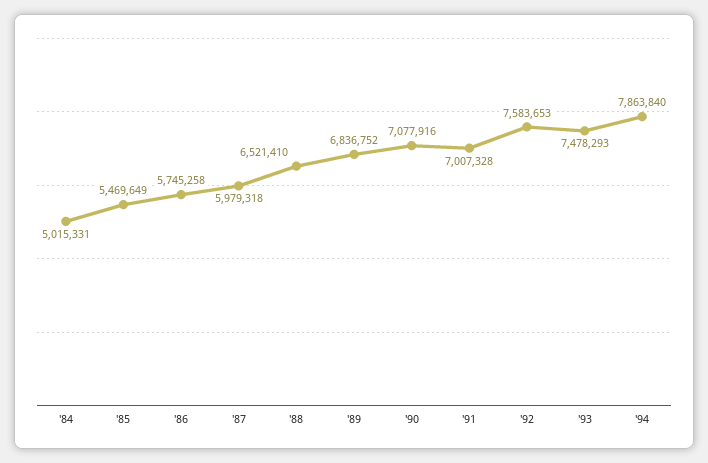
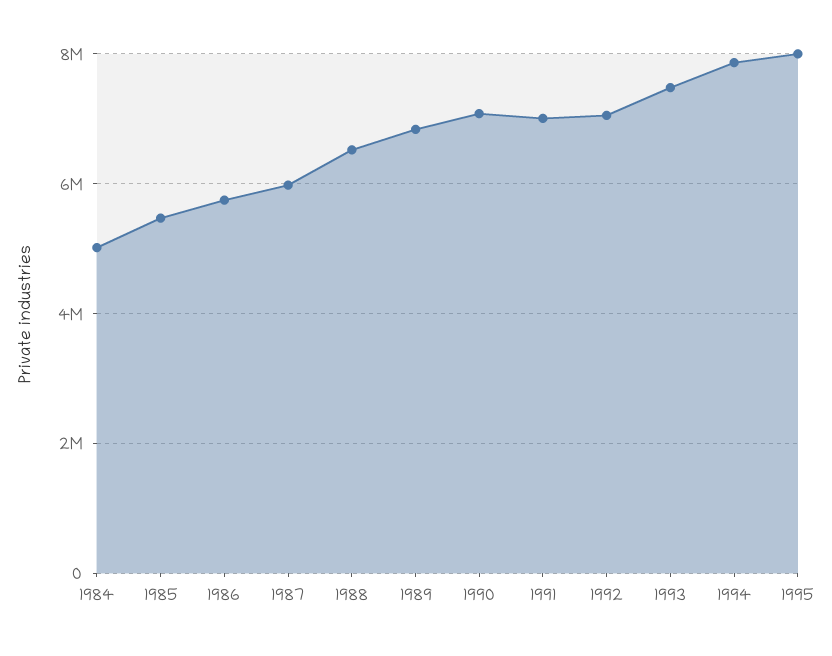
'92: 7583653 -> 7000000
1995: none -> 8000000

